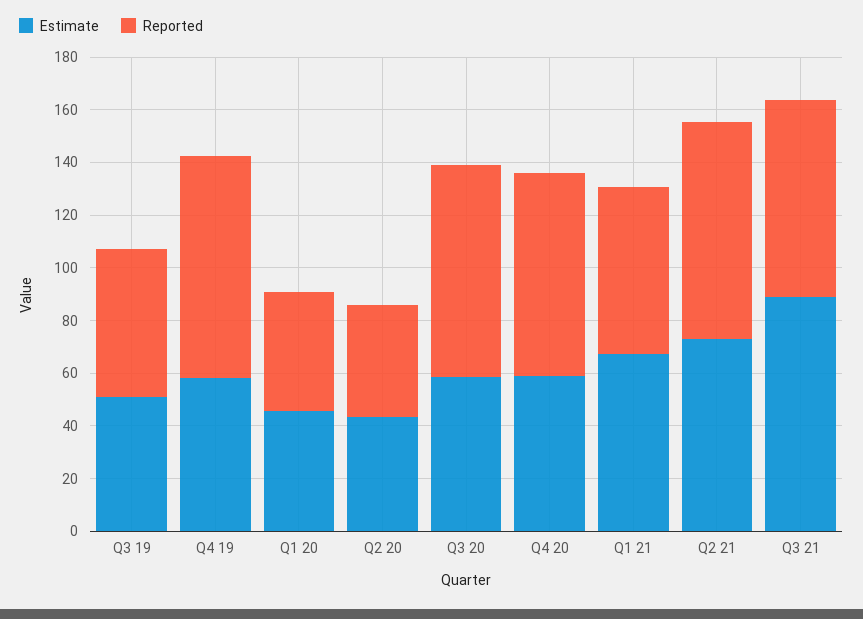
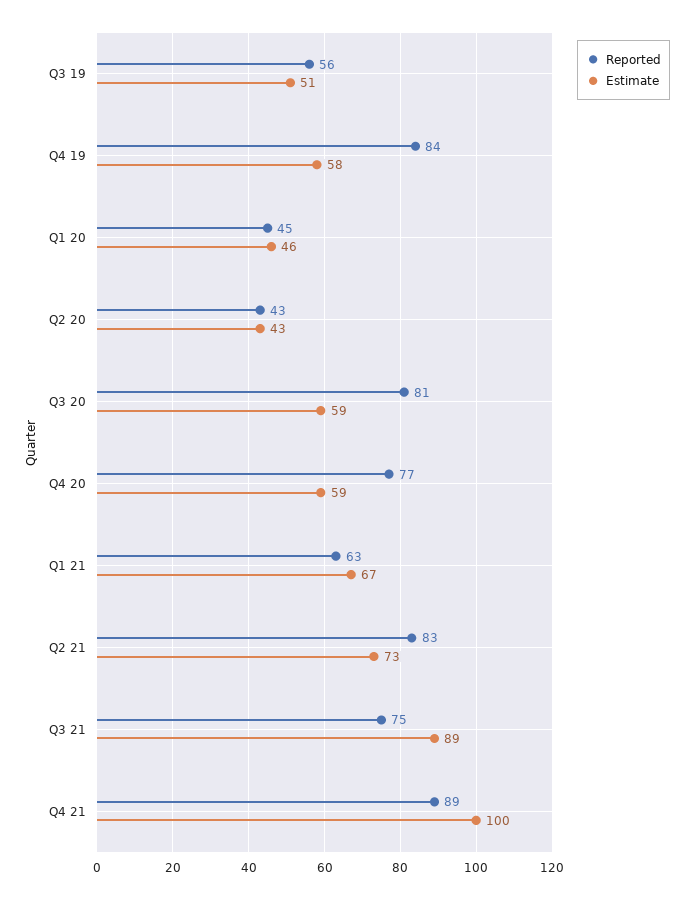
Reported, Q4 21: none -> 89
Estimate, Q4 21: none -> 100

